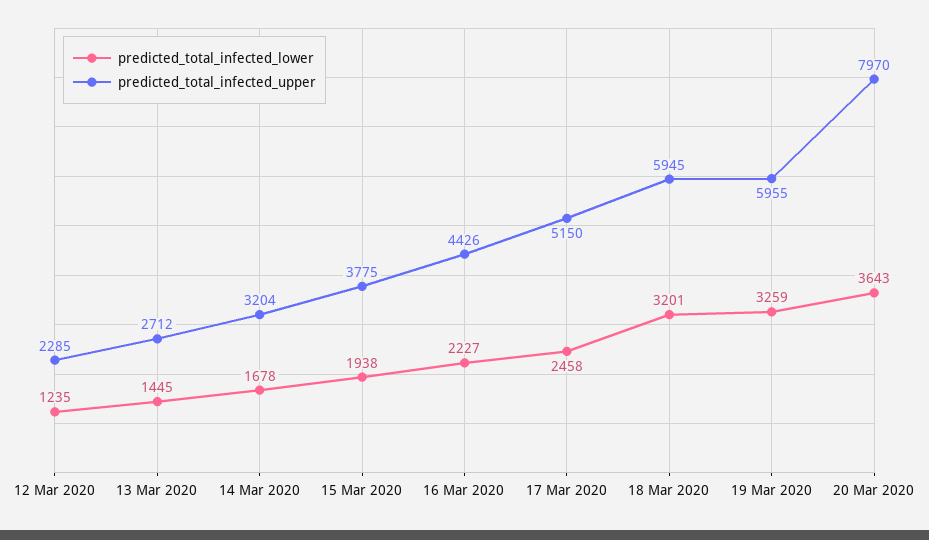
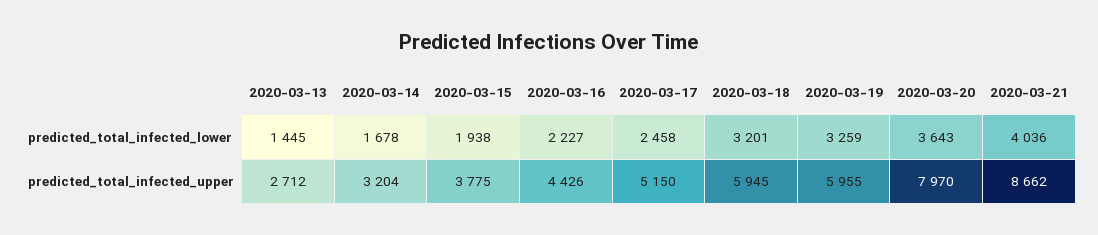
predicted_total_infected_lower, 12 Mar 2020: 1235 -> none
predicted_total_infected_upper, 12 Mar 2020: 2285 -> none
predicted_total_infected_lower, 2020-03-21: none -> 4036
predicted_total_infected_upper, 2020-03-21: none -> 8662

